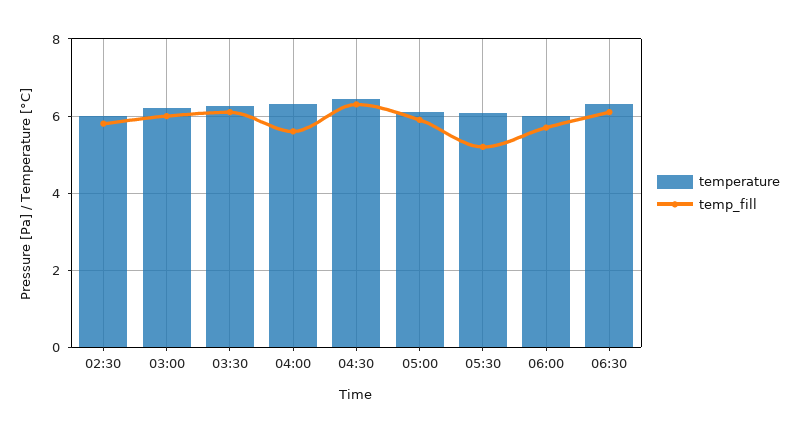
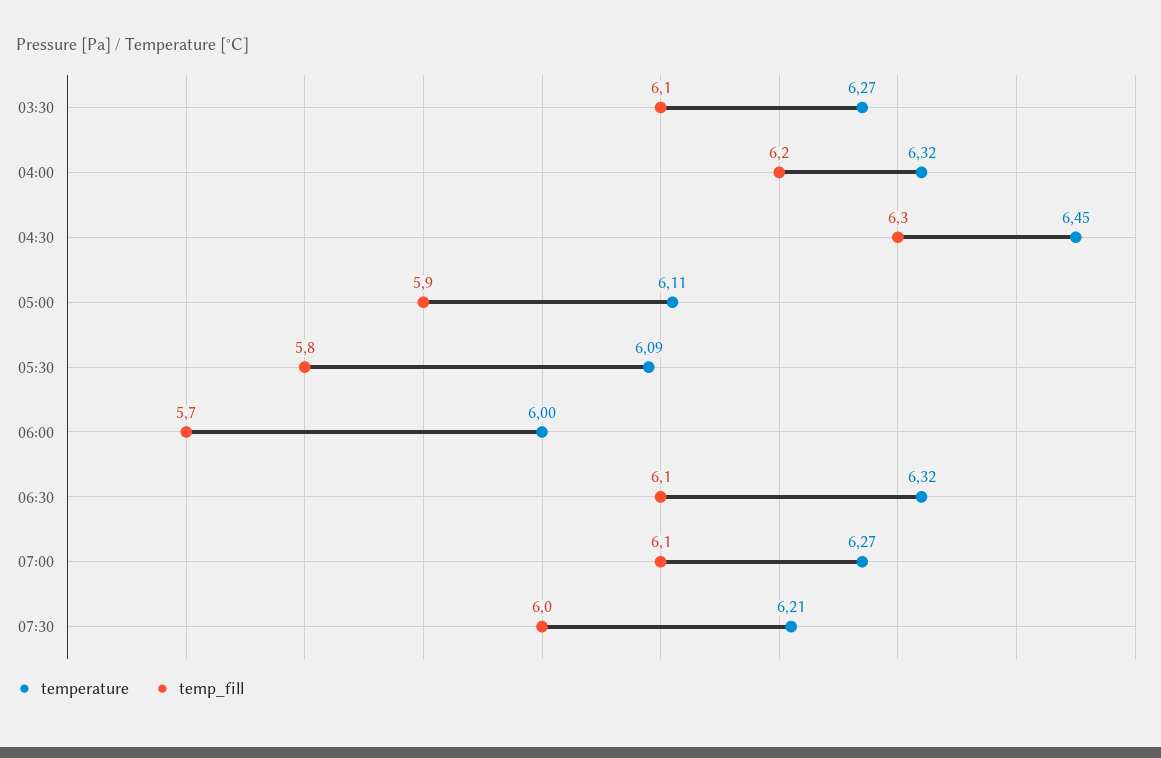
temperature, 02:30: 6 -> none
temp_fill, 02:30: 5.8 -> none
temperature, 03:00: 6.2 -> none
temp_fill, 03:00: 6 -> none
temp_fill, 04:00: 5.6 -> 6.2
temp_fill, 05:30: 5.2 -> 5.8
temperature, 07:00: none -> 6.27
temp_fill, 07:00: none -> 6.1
temperature, 07:30: none -> 6.21
temp_fill, 07:30: none -> 6

